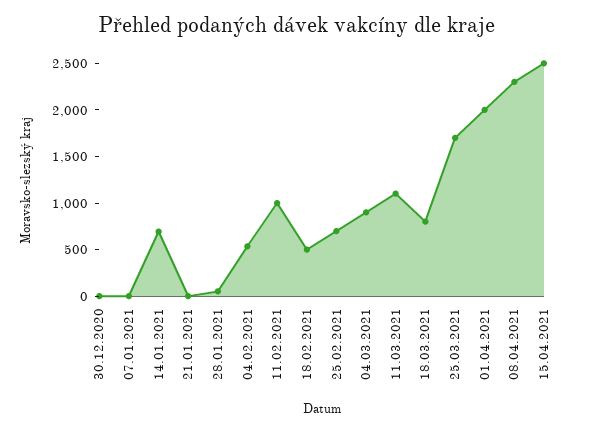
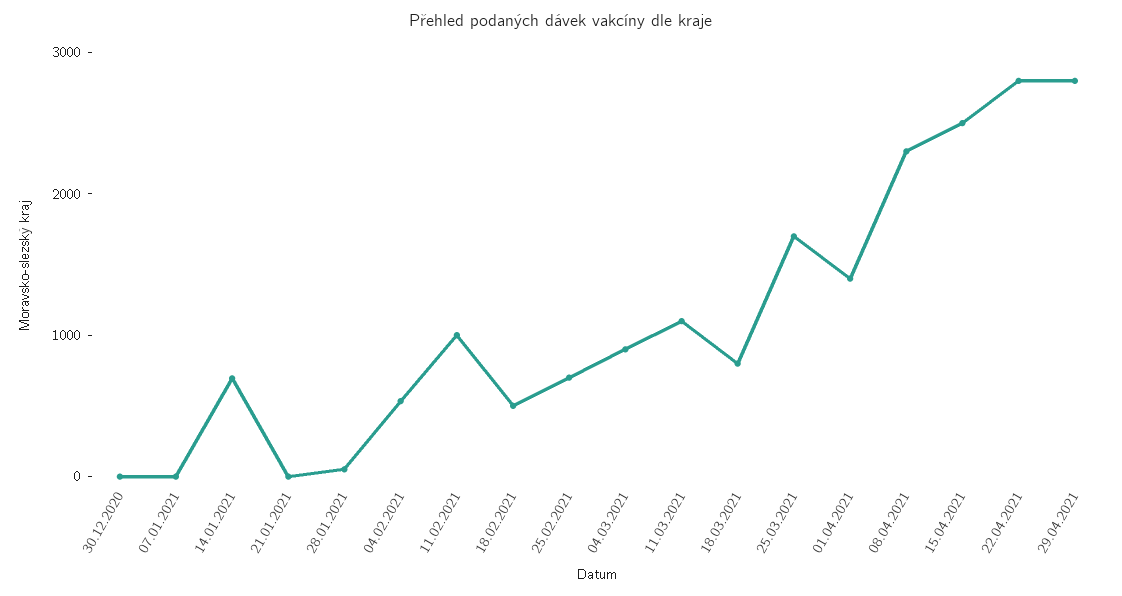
01.04.2021: 2000 -> 1400
22.04.2021: none -> 2800
29.04.2021: none -> 2800

